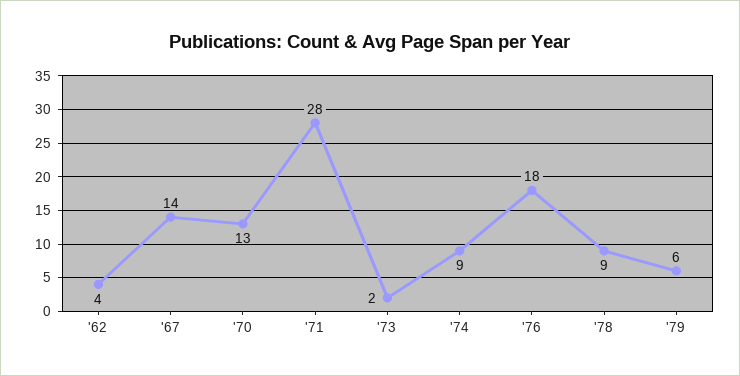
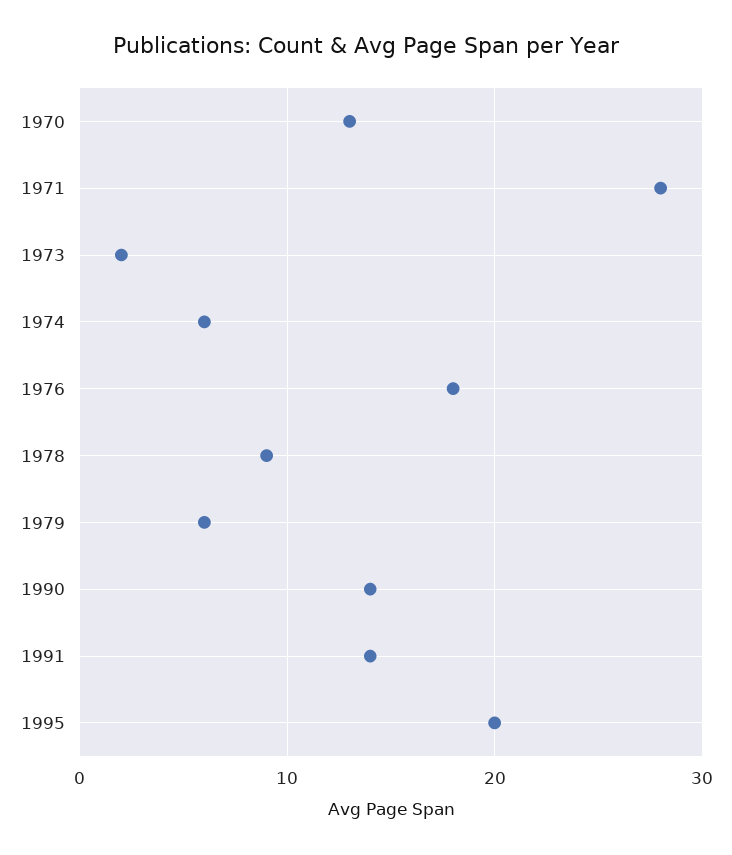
'62: 4 -> none
'67: 14 -> none
'74: 9 -> 6
1990: none -> 14
1991: none -> 14
1995: none -> 20

